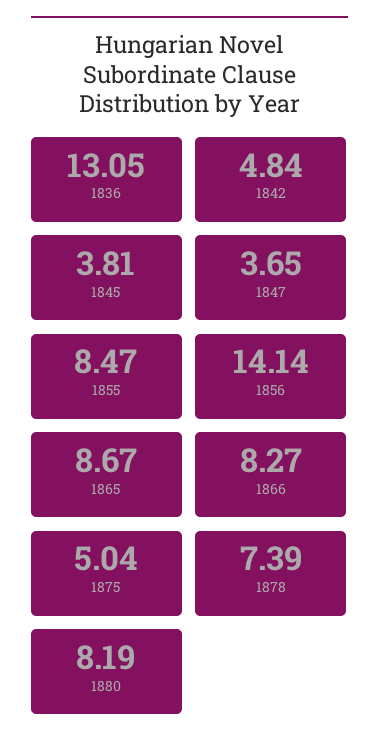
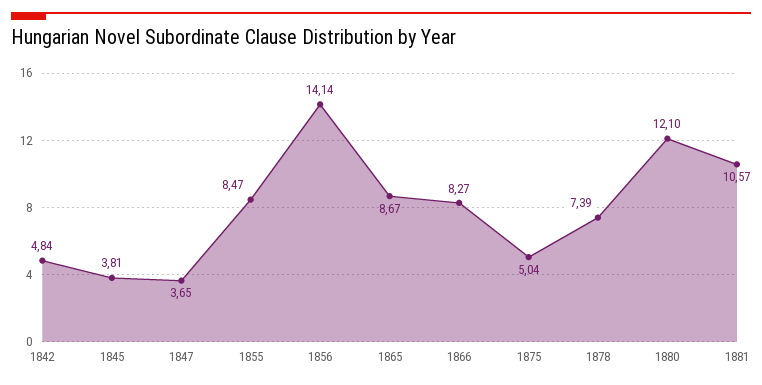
1836: 13.05 -> none
1880: 8.19 -> 12.1
1881: none -> 10.57

